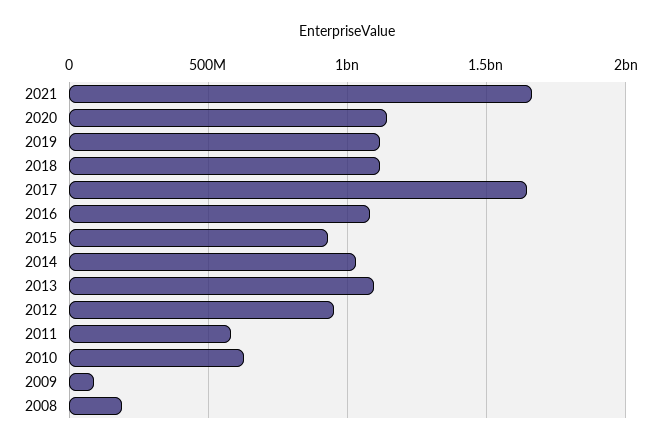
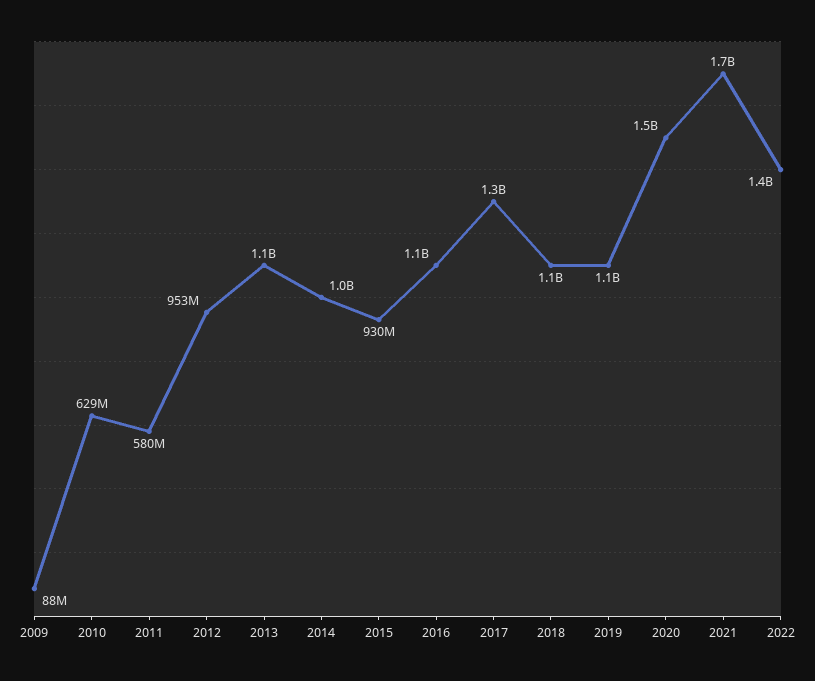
2020: 1150000000 -> 1500000000
2017: 1650000000 -> 1300000000
2008: 200000000 -> none
2022: none -> 1400000000

